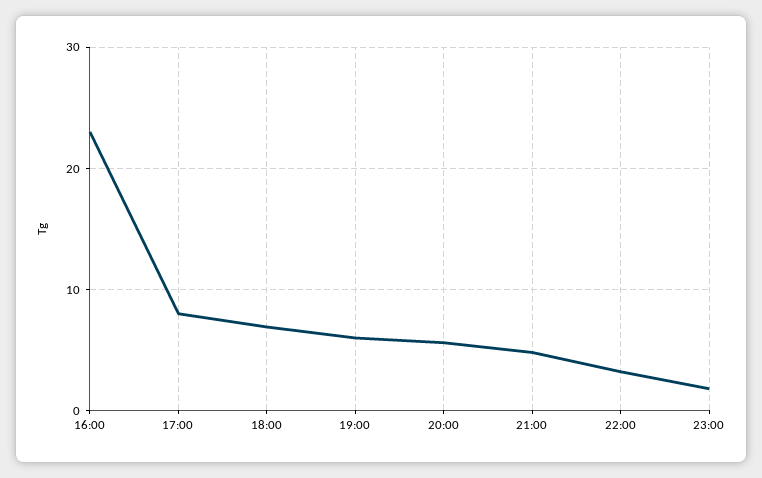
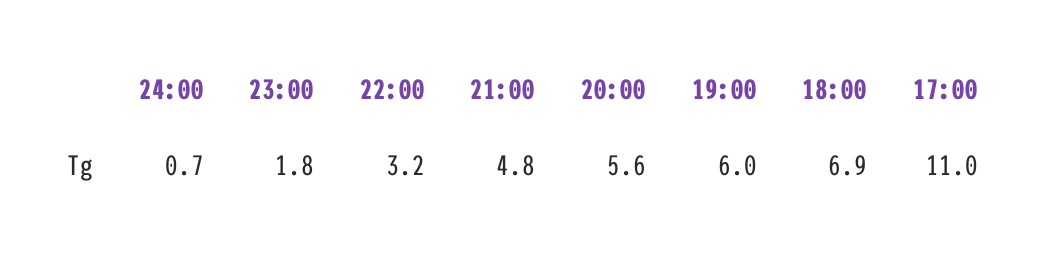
16:00: 23 -> none
17:00: 8 -> 11
24:00: none -> 0.7

